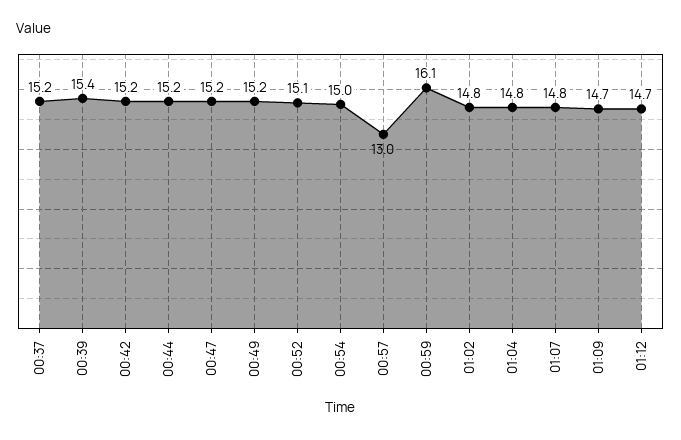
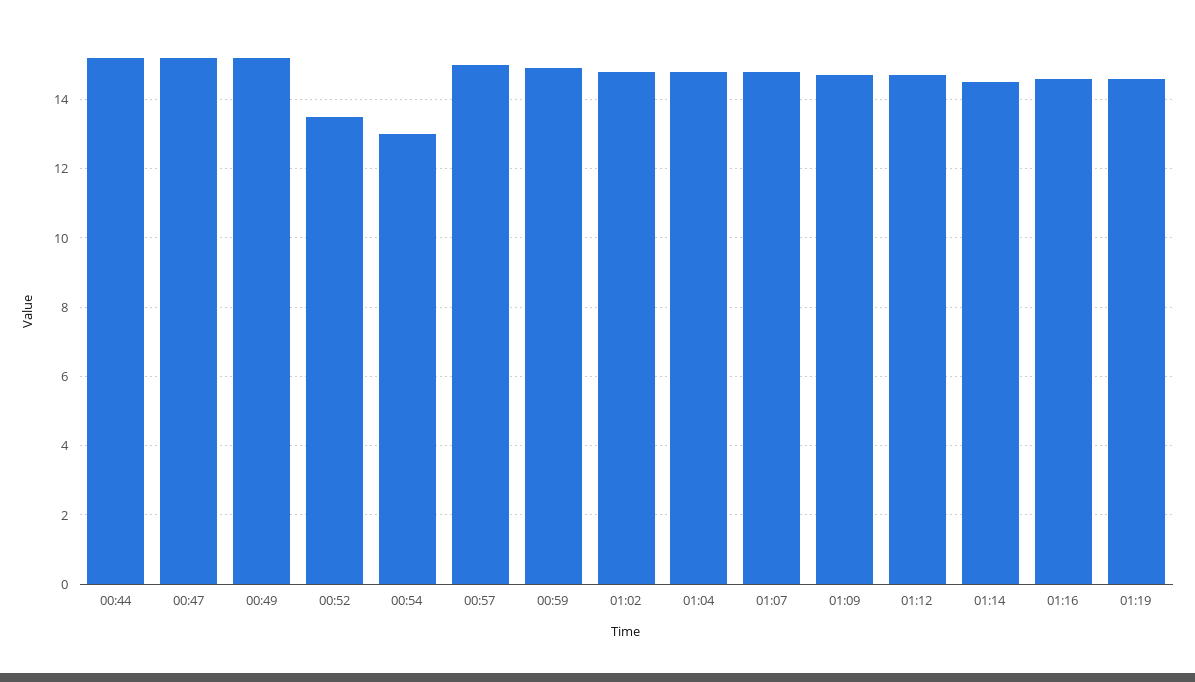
00:37: 15.2 -> none
00:39: 15.4 -> none
00:42: 15.2 -> none
00:52: 15.1 -> 13.5
00:54: 15 -> 13
00:57: 13 -> 15
00:59: 16.1 -> 15
01:14: none -> 14.5
01:16: none -> 14.5
01:19: none -> 14.5

